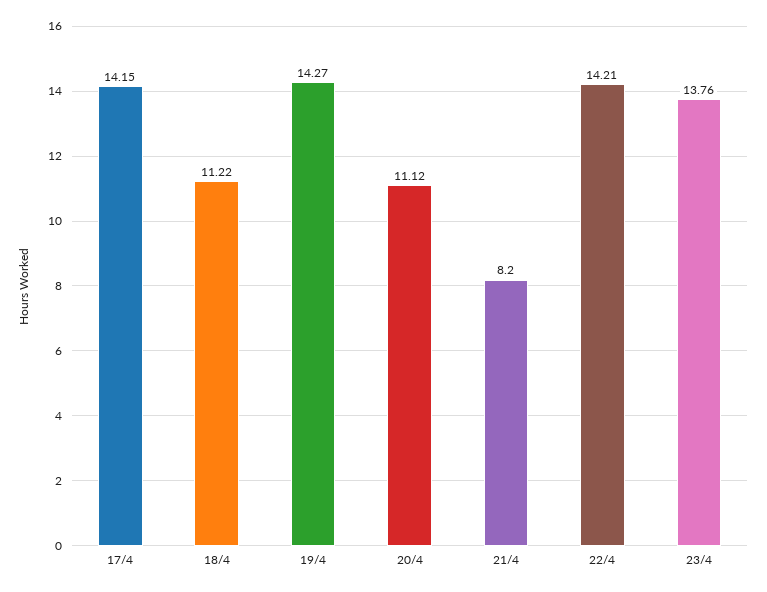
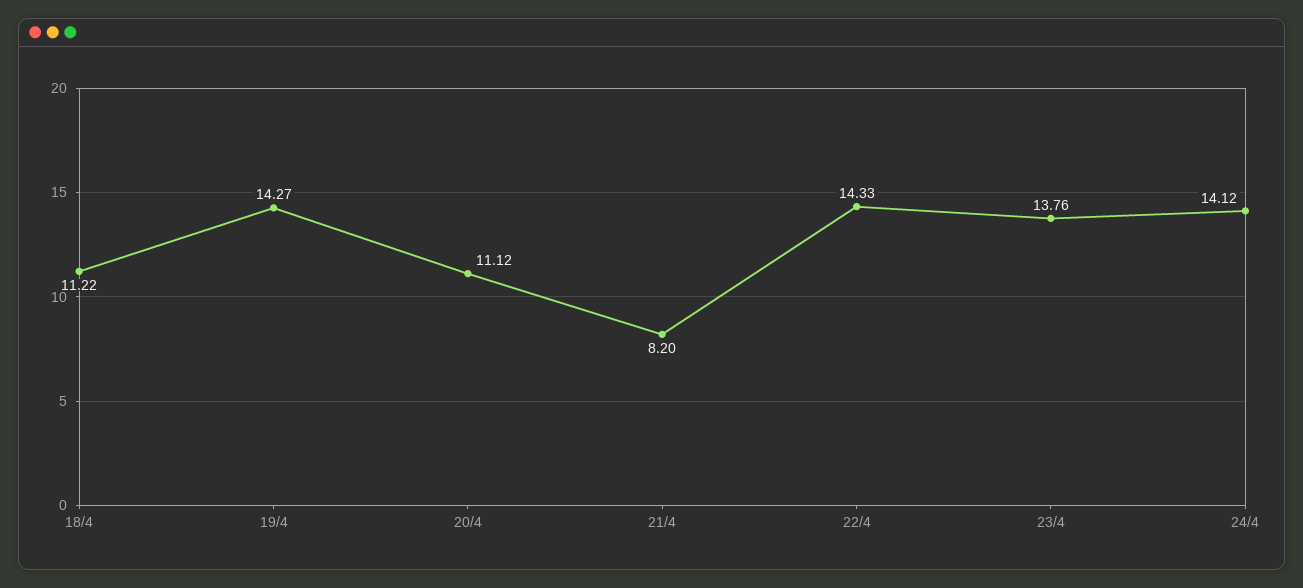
17/4: 14.15 -> none
22/4: 14.21 -> 14.33
24/4: none -> 14.12

